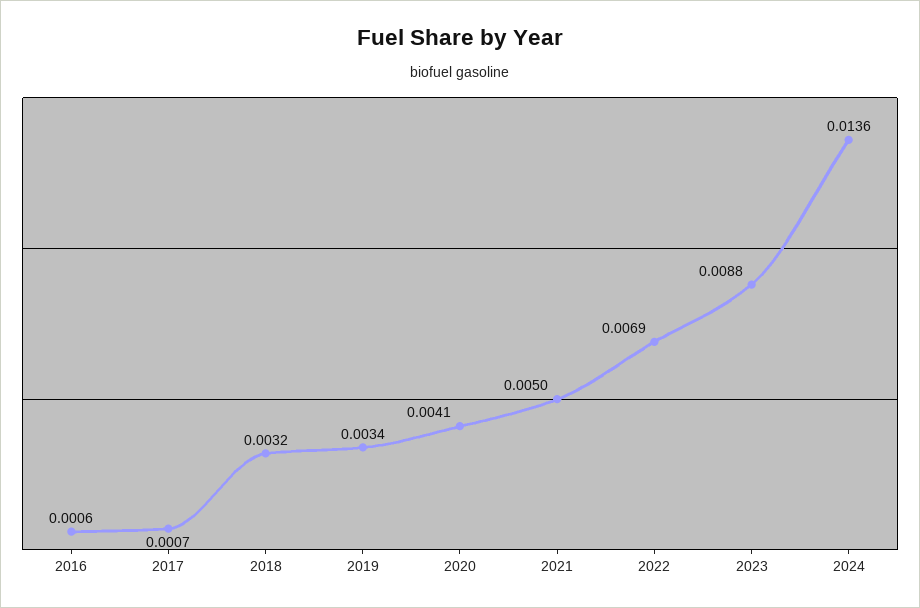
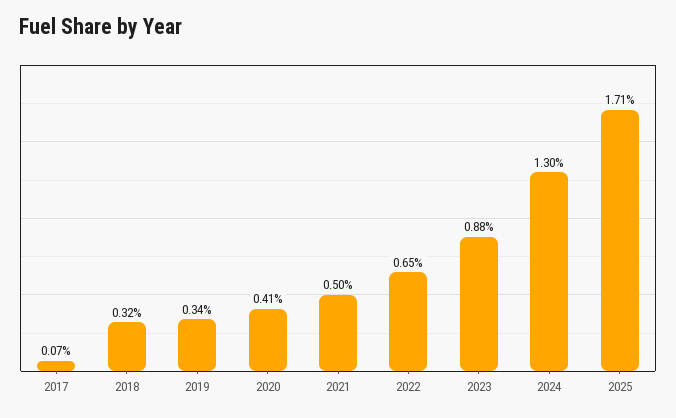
2016: 0.0006 -> none
2022: 0.0069 -> 0.0065
2024: 0.0136 -> 0.013
2025: none -> 0.0171

